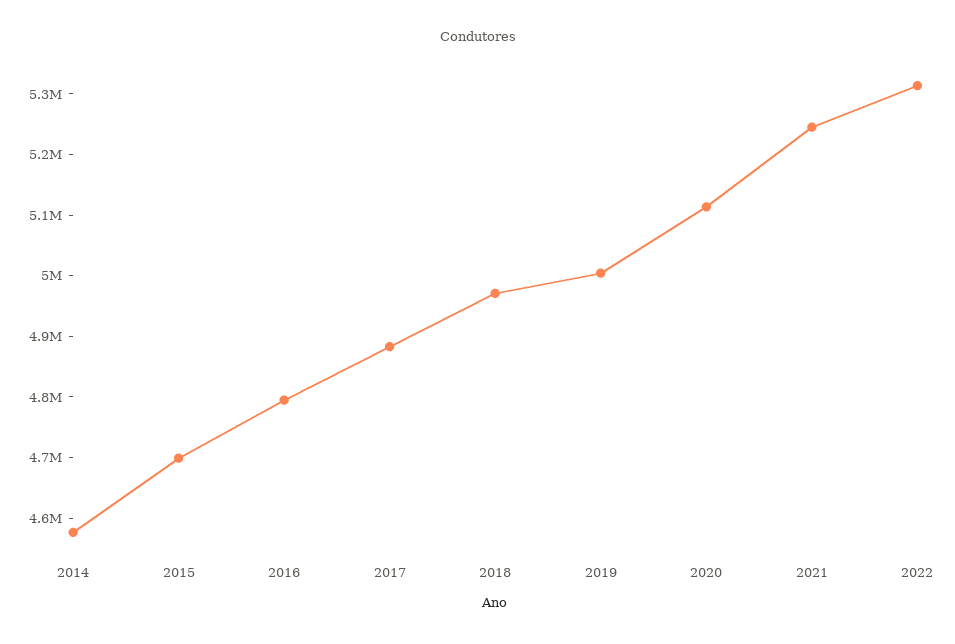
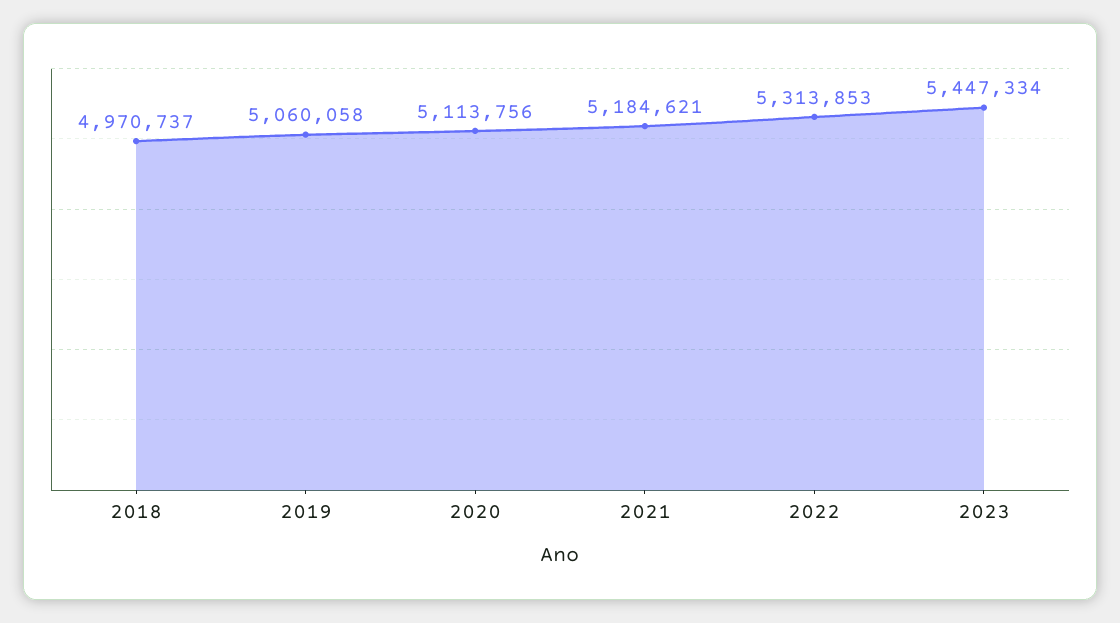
2014: 4580000 -> none
2015: 4700000 -> none
2016: 4800000 -> none
2017: 4880000 -> none
2019: 5000000 -> 5060058
2021: 5240000 -> 5184621
2023: none -> 5447334

